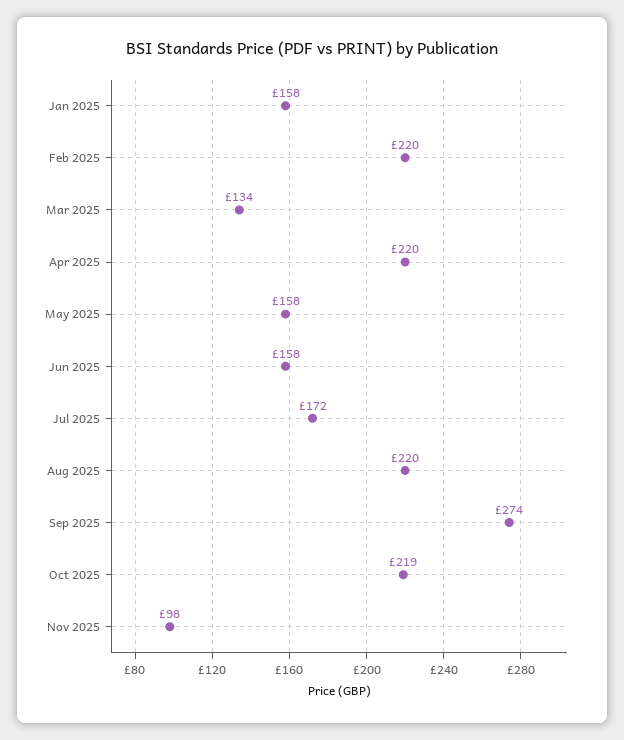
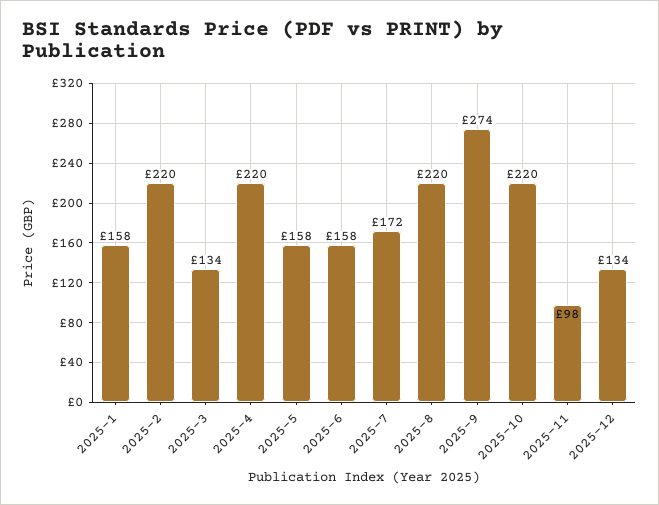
Oct 2025: 219 -> 220
2025-12: none -> 134

